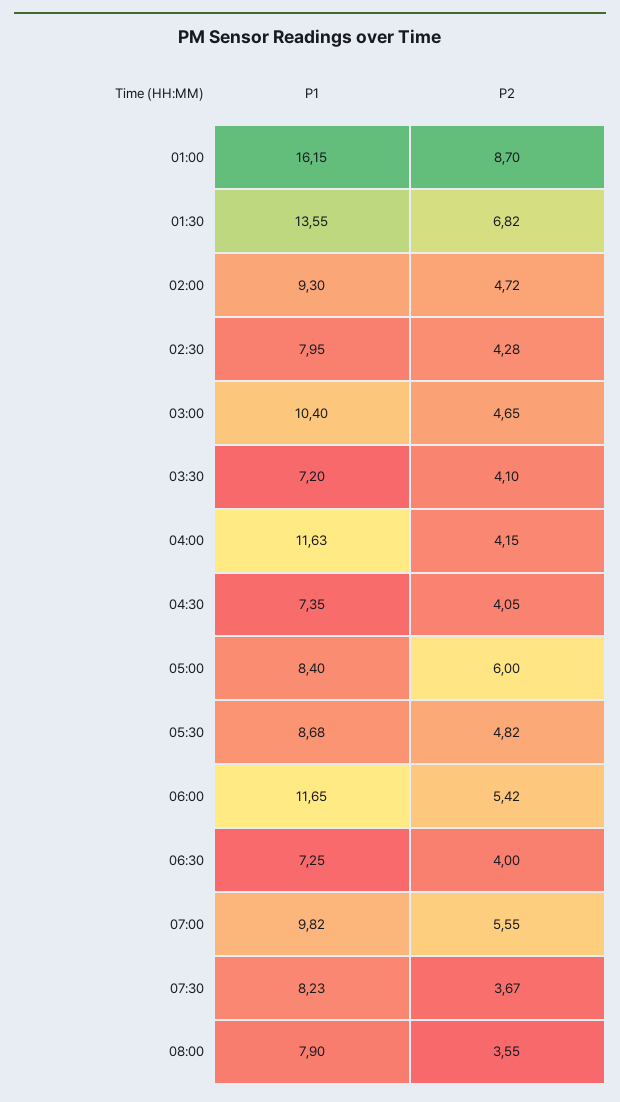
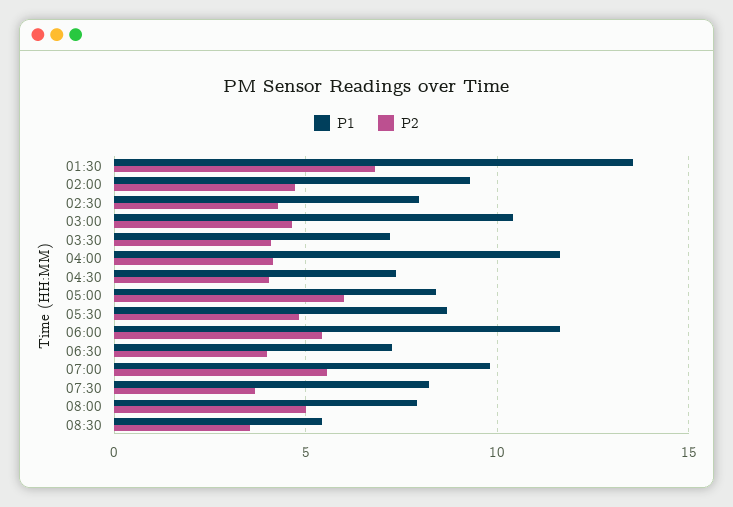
P1, 01:00: 16.15 -> none
P2, 01:00: 8.7 -> none
P2, 08:00: 3.55 -> 5
P1, 08:30: none -> 5.5
P2, 08:30: none -> 3.5

